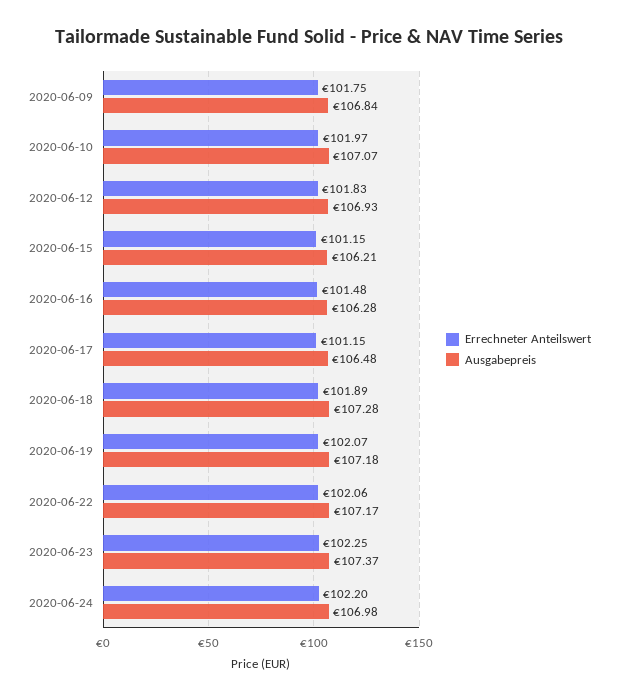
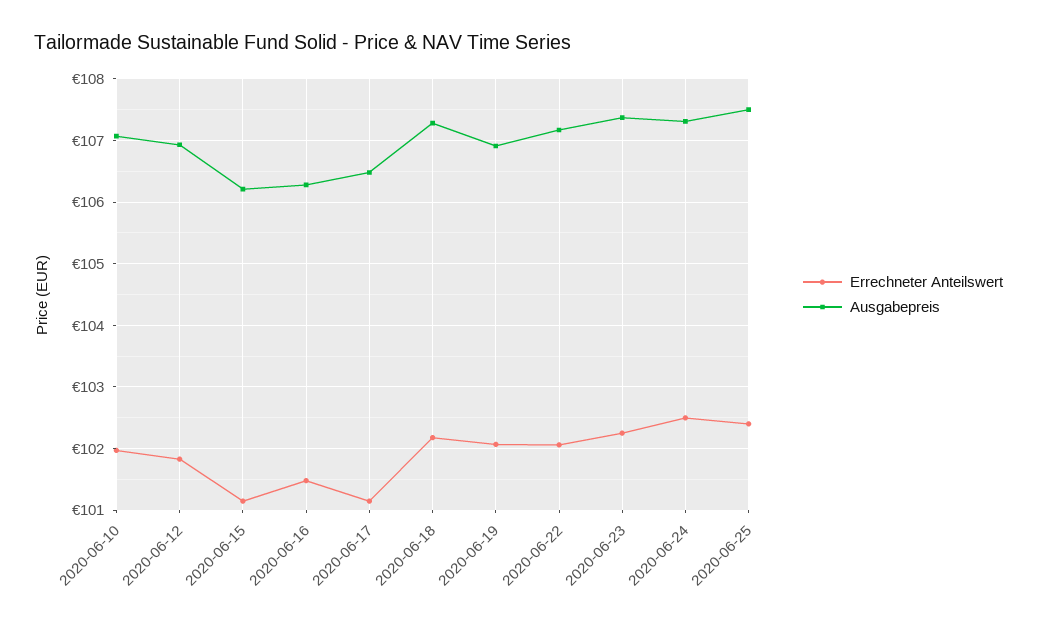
Errechneter Anteilswert, 2020-06-09: 101.75 -> none
Ausgabepreis, 2020-06-09: 106.84 -> none
Errechneter Anteilswert, 2020-06-18: 101.89 -> 102.2
Ausgabepreis, 2020-06-19: 107.18 -> 106.9
Errechneter Anteilswert, 2020-06-24: 102.2 -> 102.5
Ausgabepreis, 2020-06-24: 106.98 -> 107.3
Errechneter Anteilswert, 2020-06-25: none -> 102.4
Ausgabepreis, 2020-06-25: none -> 107.5

